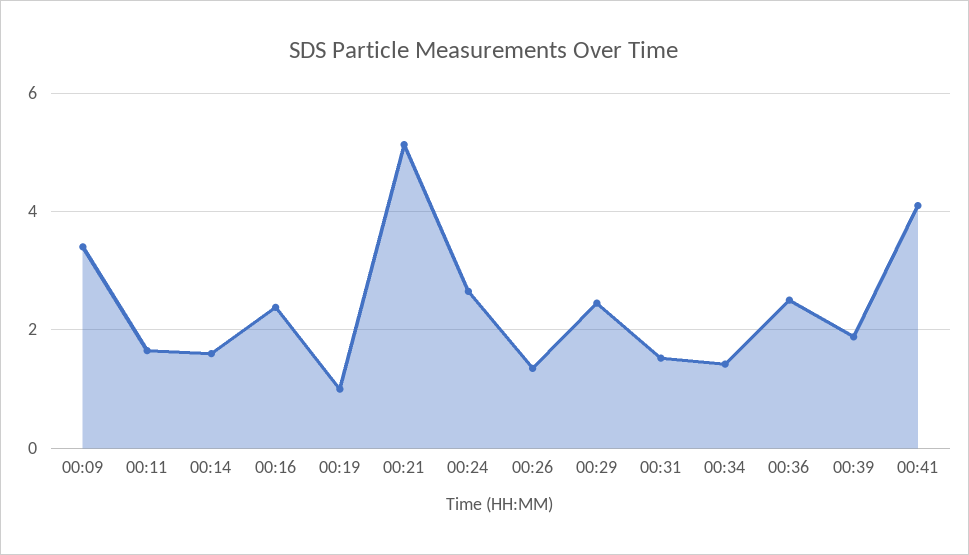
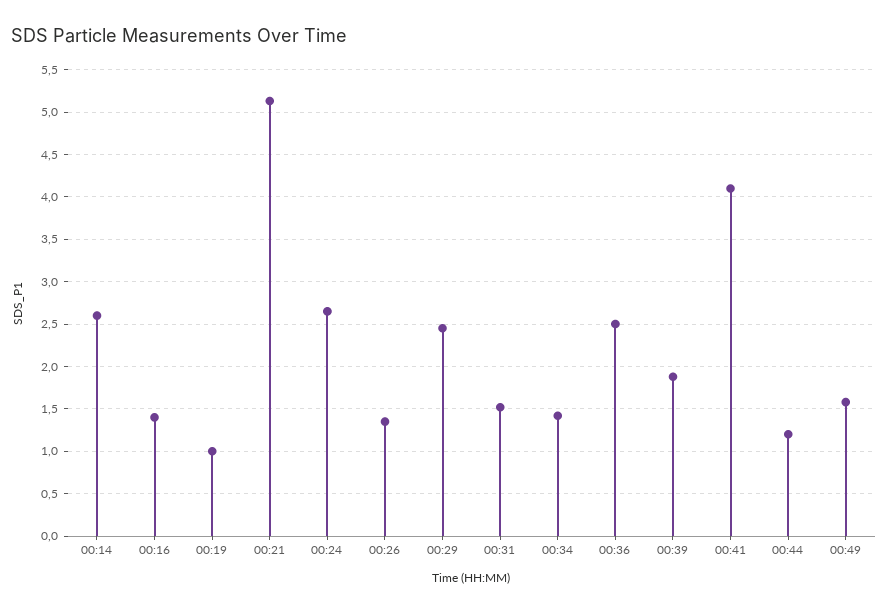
00:09: 3.4 -> none
00:11: 1.6 -> none
00:14: 1.6 -> 2.6
00:16: 2.4 -> 1.4
00:44: none -> 1.2
00:49: none -> 1.6

